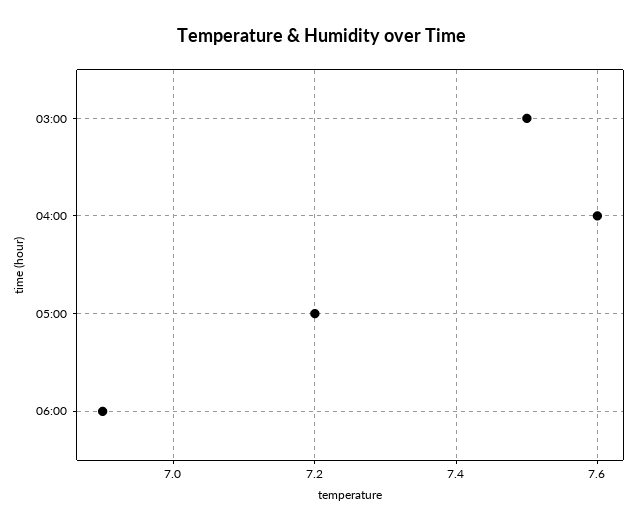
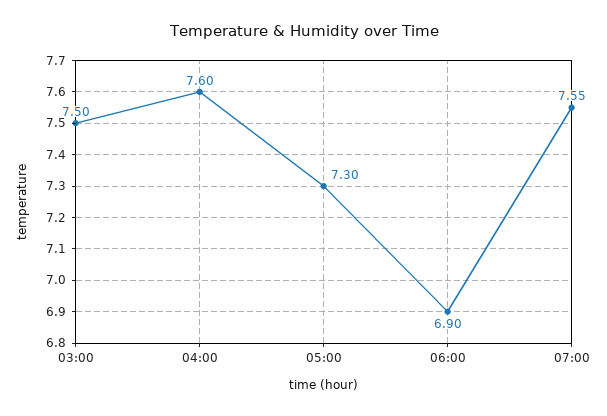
05:00: 7.2 -> 7.3
07:00: none -> 7.55

